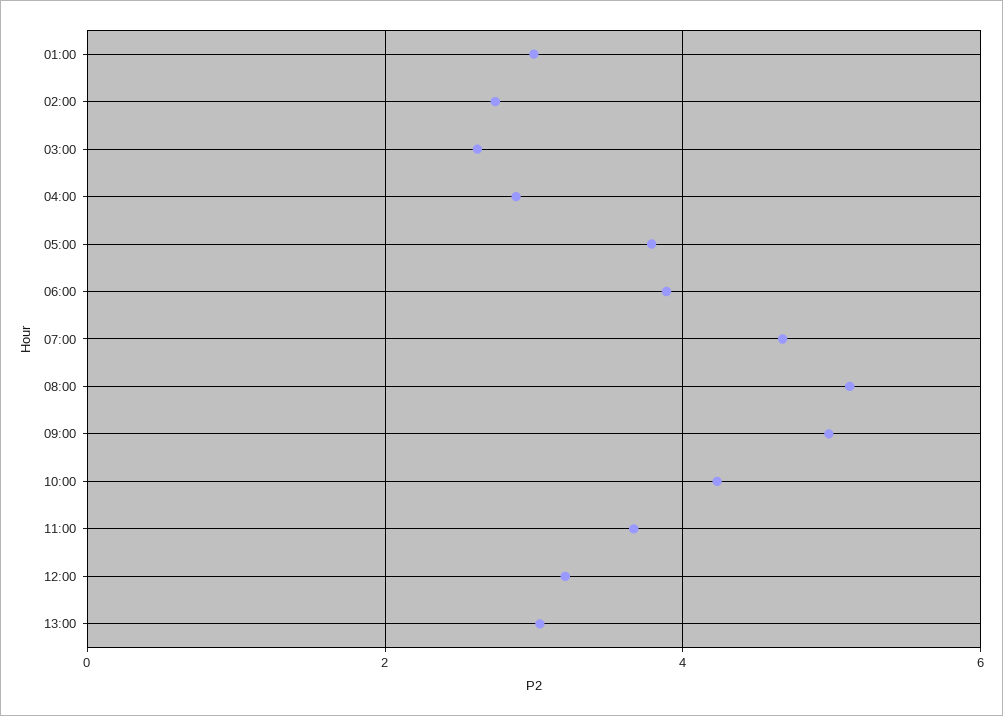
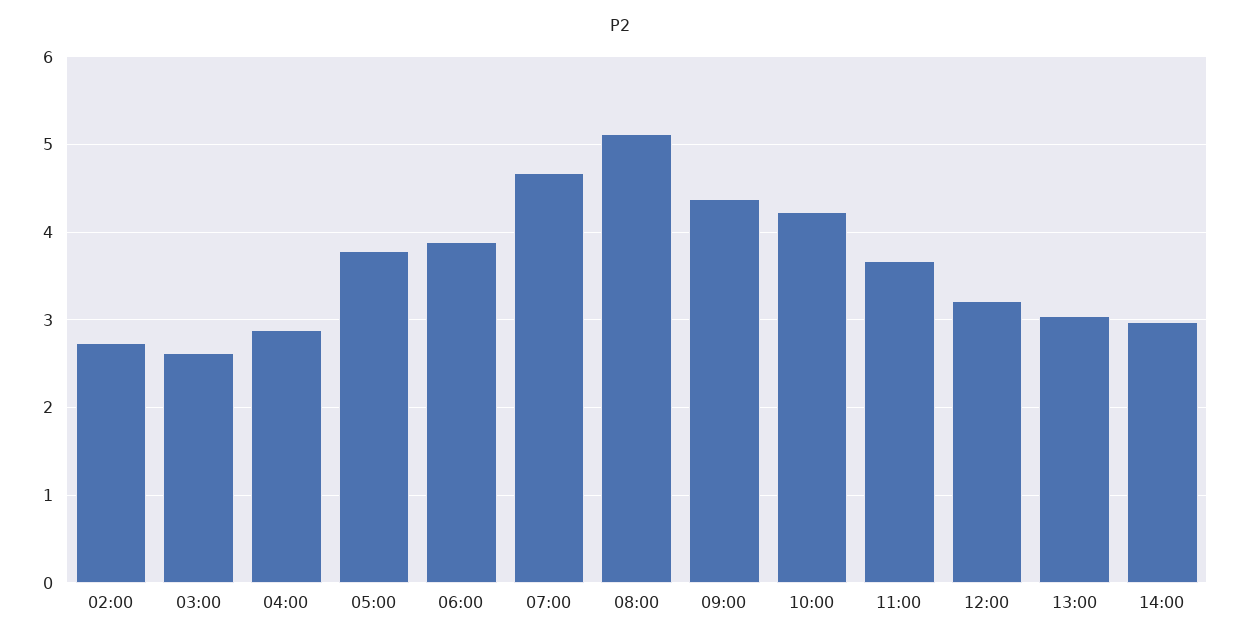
01:00: 3 -> none
09:00: 5 -> 4.4
14:00: none -> 3

